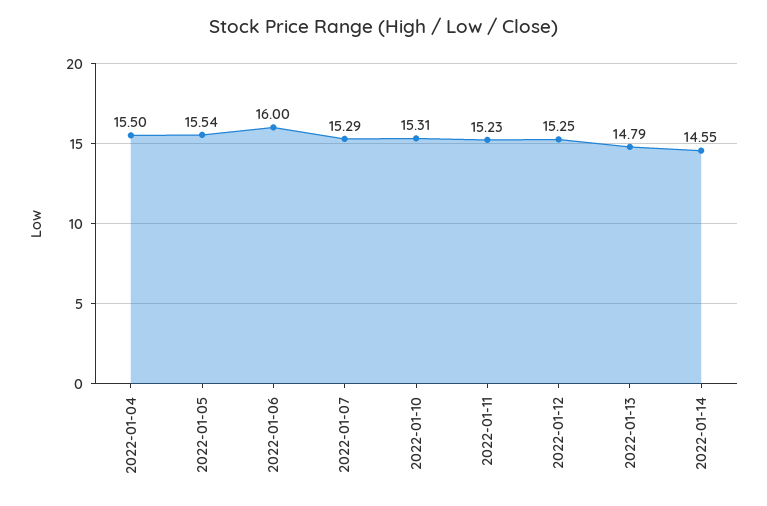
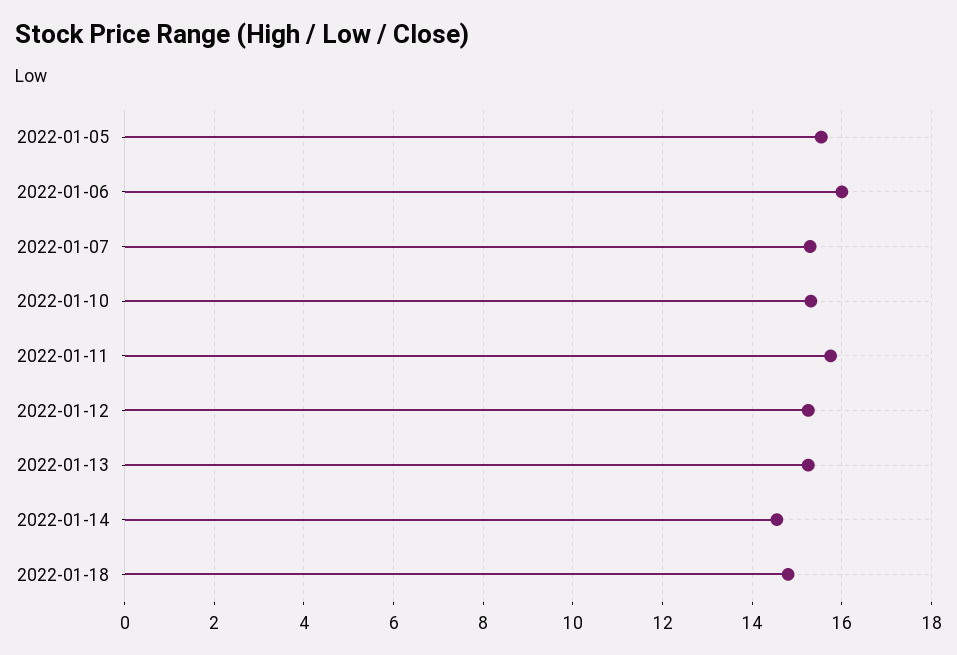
2022-01-04: 15.5 -> none
2022-01-11: 15.23 -> 15.8
2022-01-13: 14.79 -> 15.2
2022-01-18: none -> 14.8

